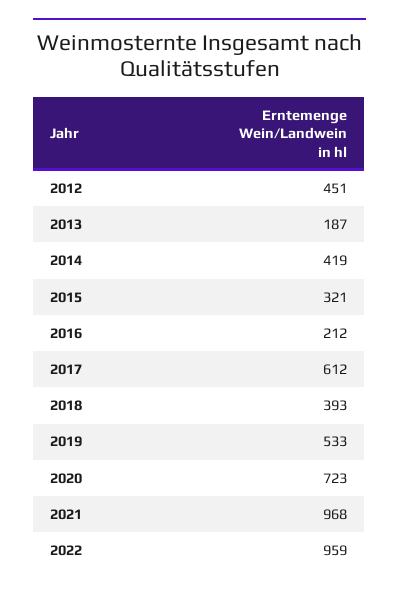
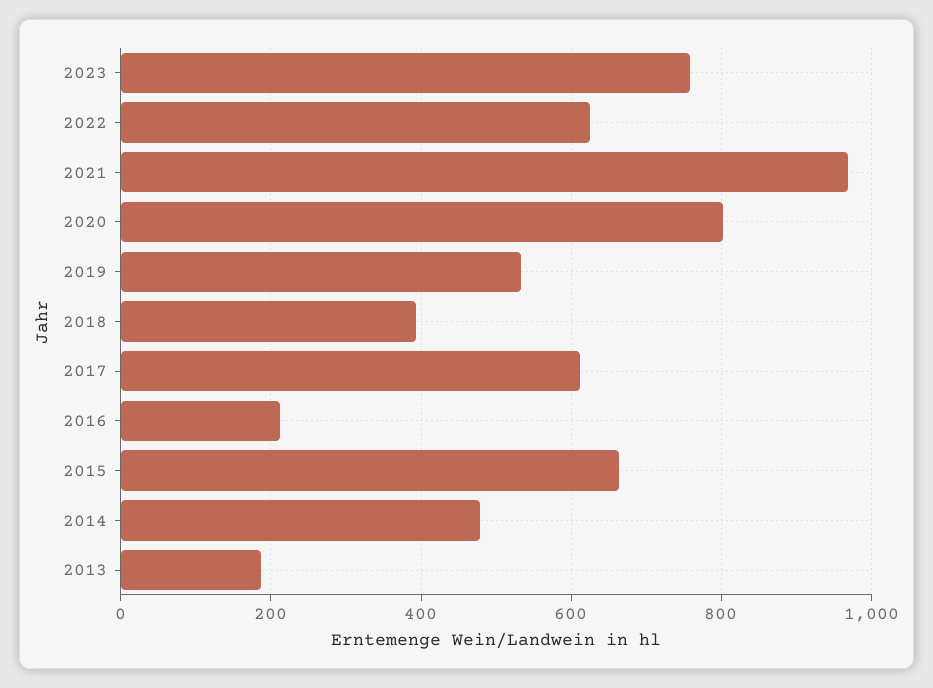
2012: 451 -> none
2014: 419 -> 480
2015: 321 -> 660
2020: 723 -> 800
2022: 959 -> 620
2023: none -> 760

